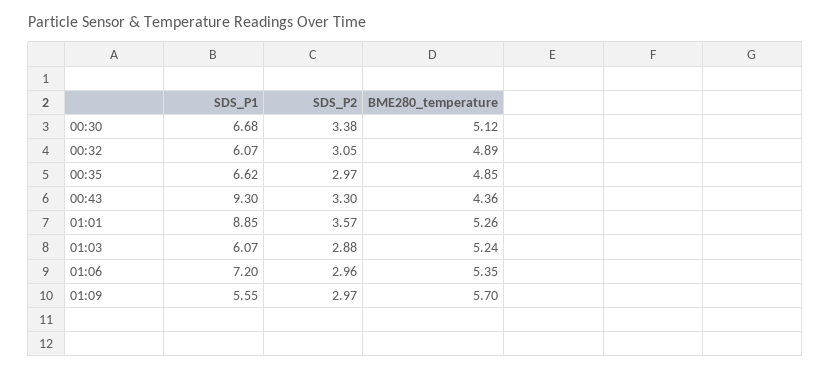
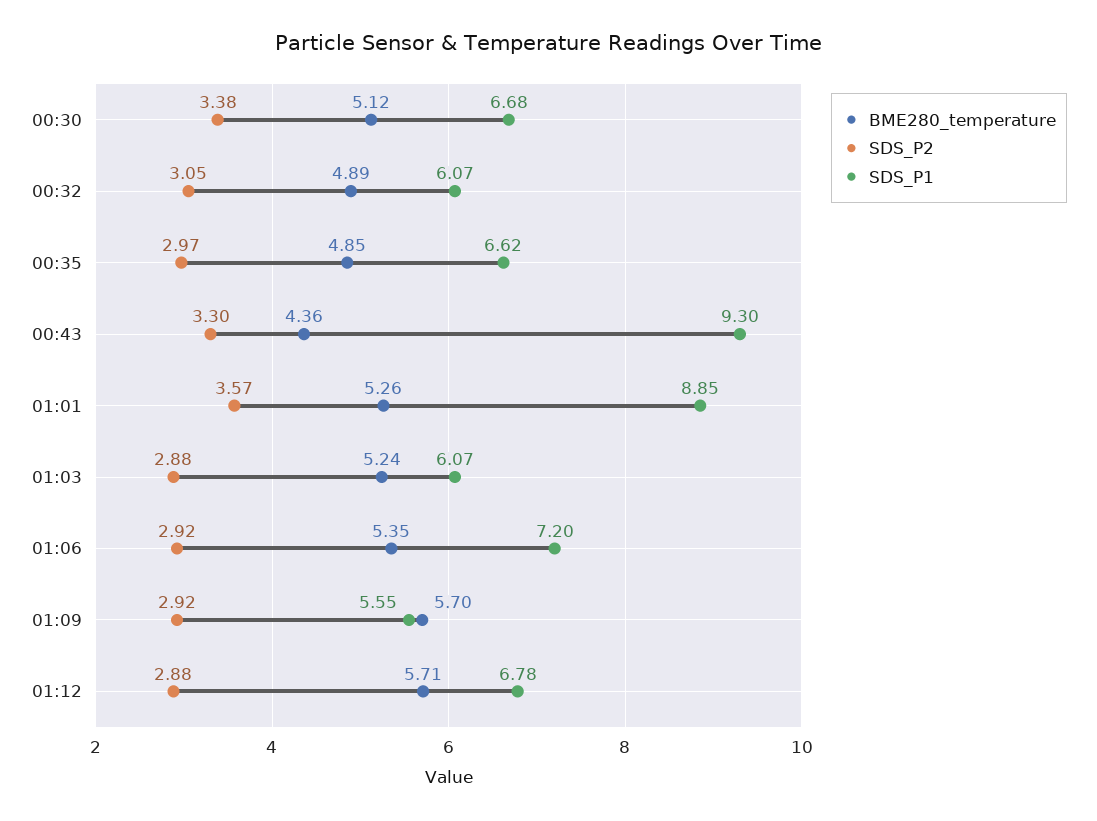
SDS_P2, 01:06: 2.96 -> 2.92
SDS_P2, 01:09: 2.97 -> 2.92
BME280_temperature, 01:12: none -> 5.71
SDS_P2, 01:12: none -> 2.88
SDS_P1, 01:12: none -> 6.78

